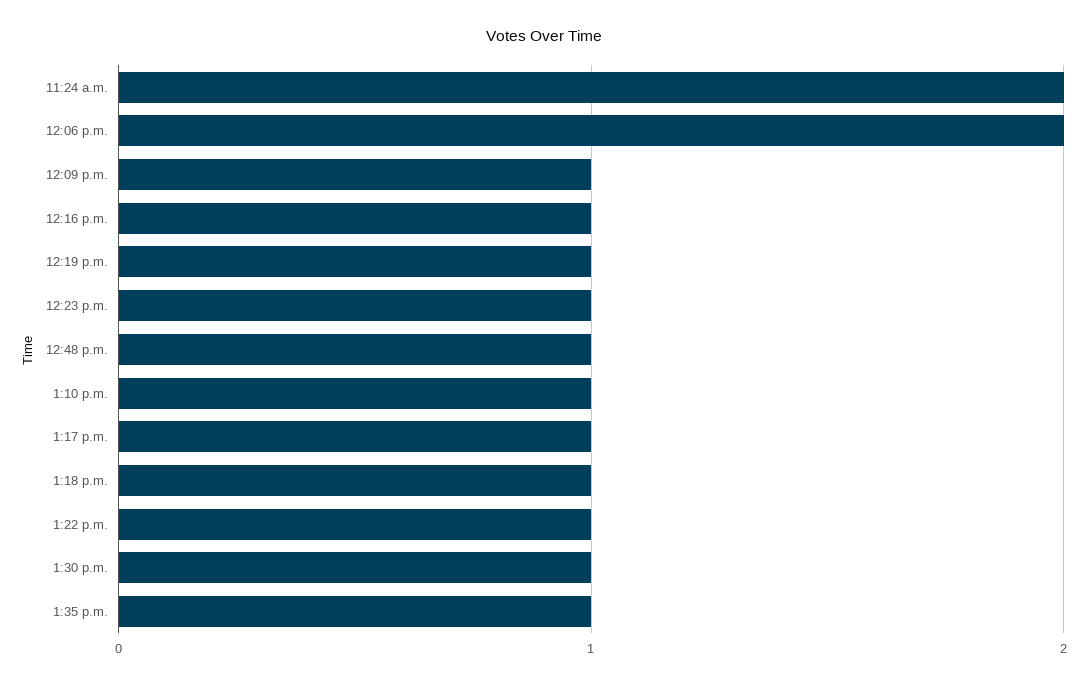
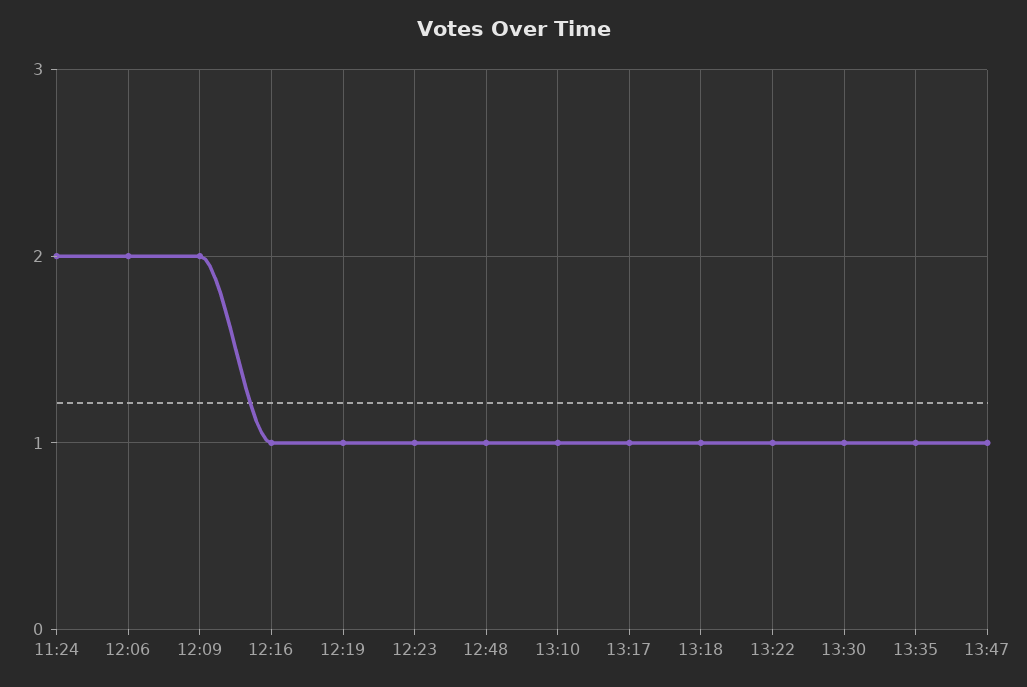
12:09 p.m.: 1 -> 2
13:47: none -> 1

